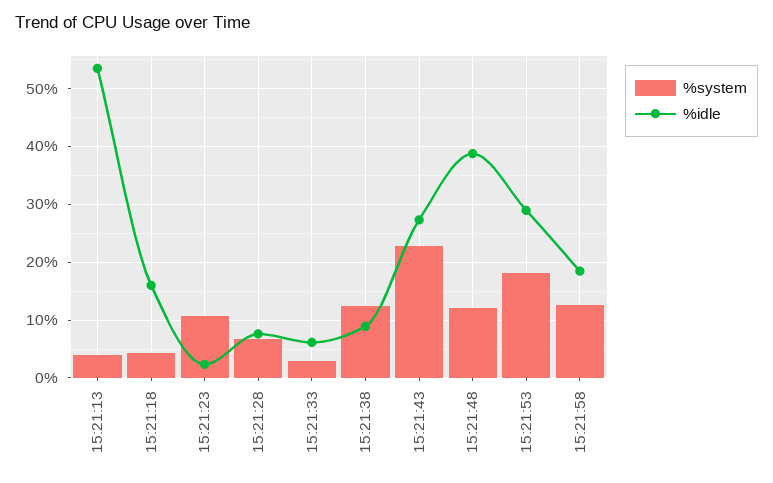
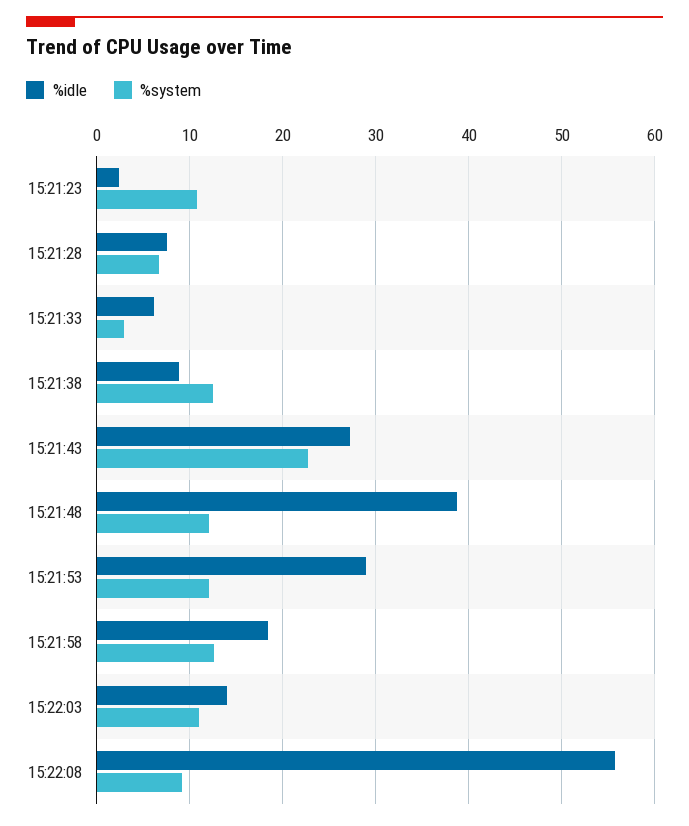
%system, 15:21:13: 4 -> none
%idle, 15:21:13: 54 -> none
%system, 15:21:18: 4 -> none
%idle, 15:21:18: 16 -> none
%system, 15:21:53: 18 -> 12
%idle, 15:22:03: none -> 14
%system, 15:22:03: none -> 11
%idle, 15:22:08: none -> 56
%system, 15:22:08: none -> 9

